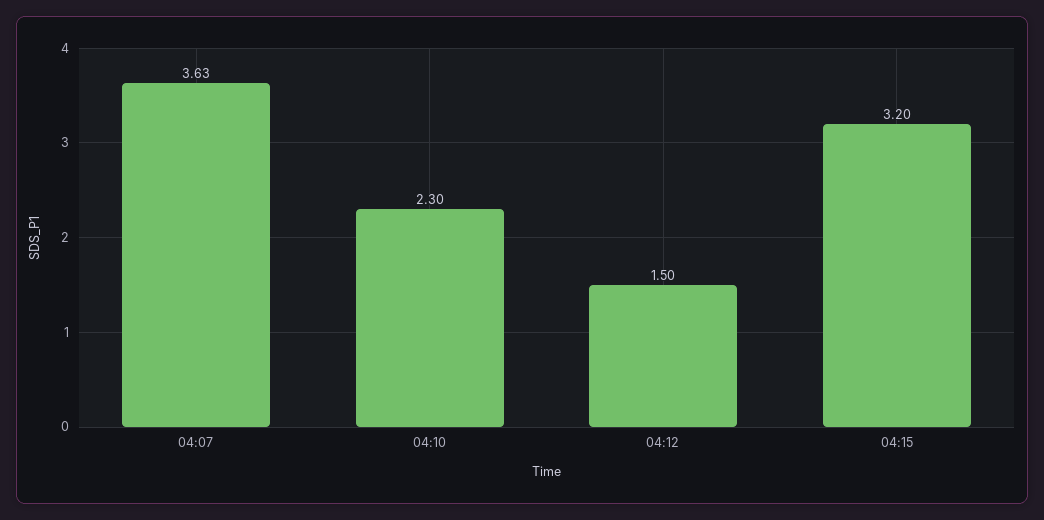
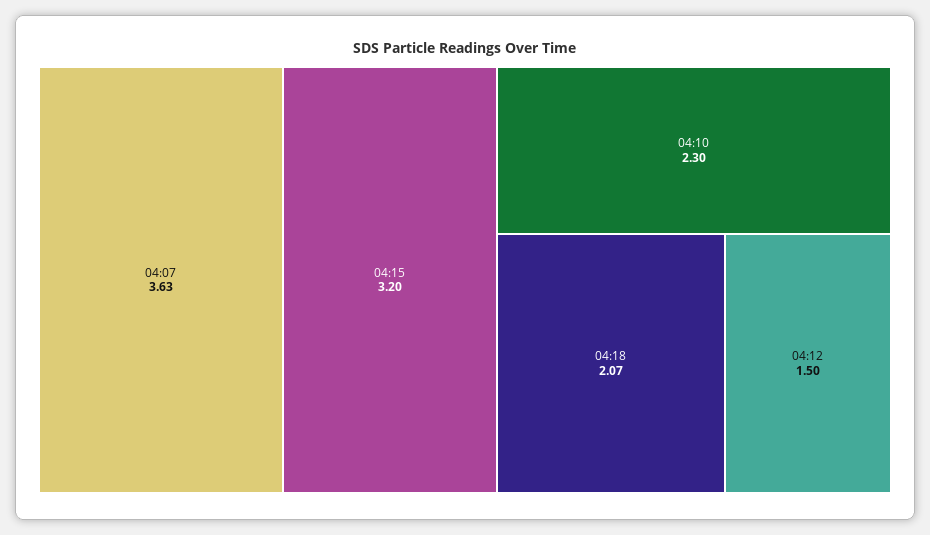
04:18: none -> 2.07

